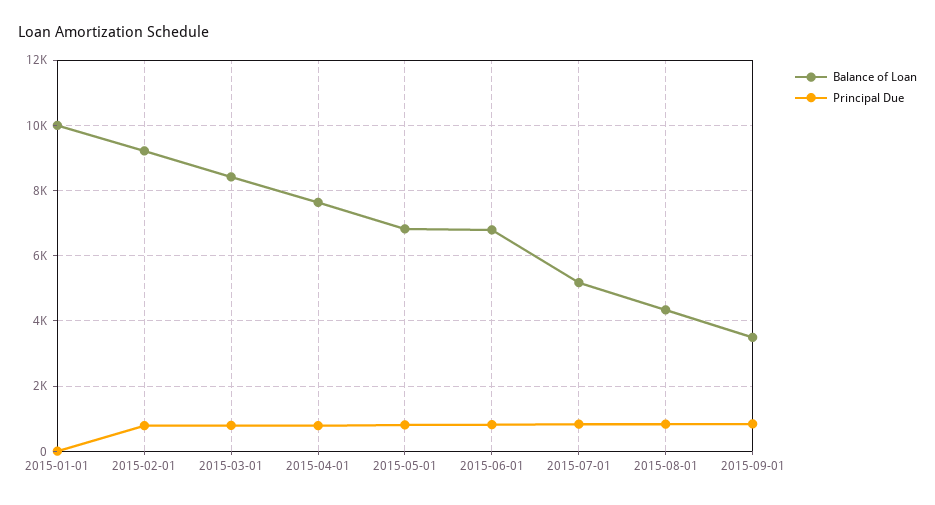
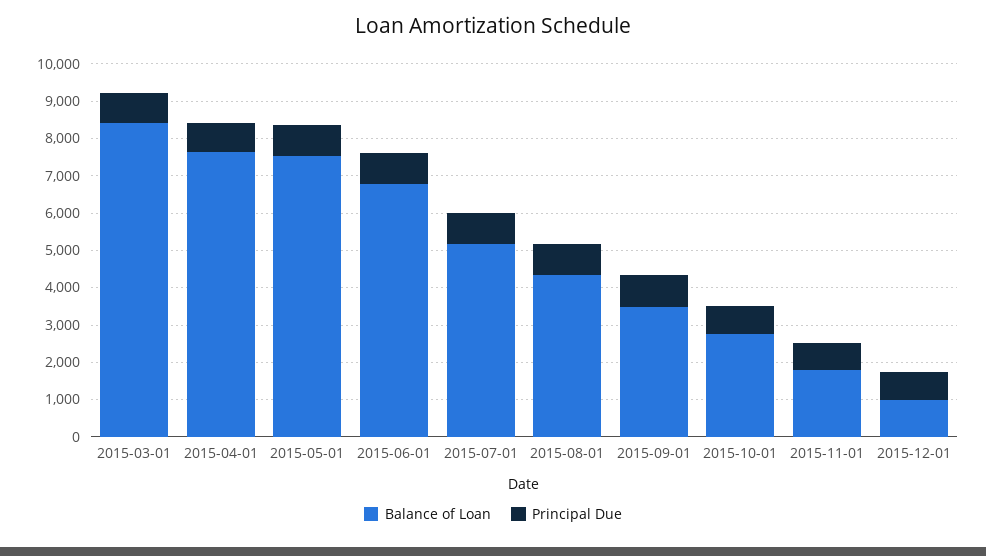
Balance of Loan, 2015-01-01: 10000 -> none
Principal Due, 2015-01-01: 0 -> none
Balance of Loan, 2015-02-01: 9200 -> none
Principal Due, 2015-02-01: 800 -> none
Balance of Loan, 2015-05-01: 6800 -> 7500
Balance of Loan, 2015-10-01: none -> 2750
Principal Due, 2015-10-01: none -> 750
Balance of Loan, 2015-11-01: none -> 1750
Principal Due, 2015-11-01: none -> 750
Balance of Loan, 2015-12-01: none -> 1000
Principal Due, 2015-12-01: none -> 750

